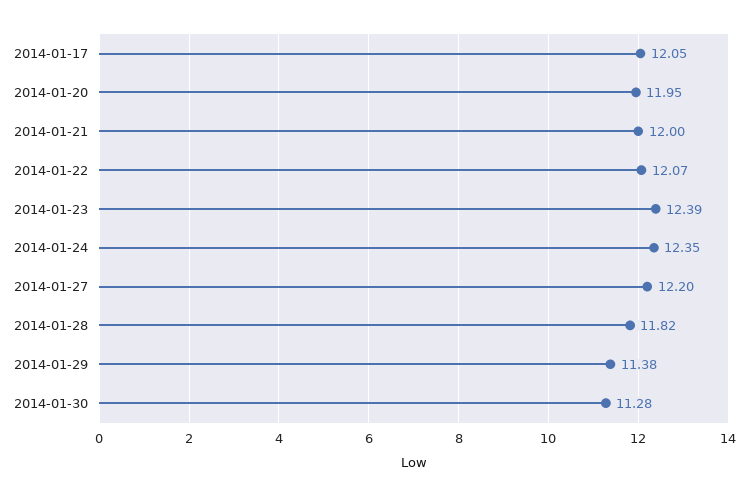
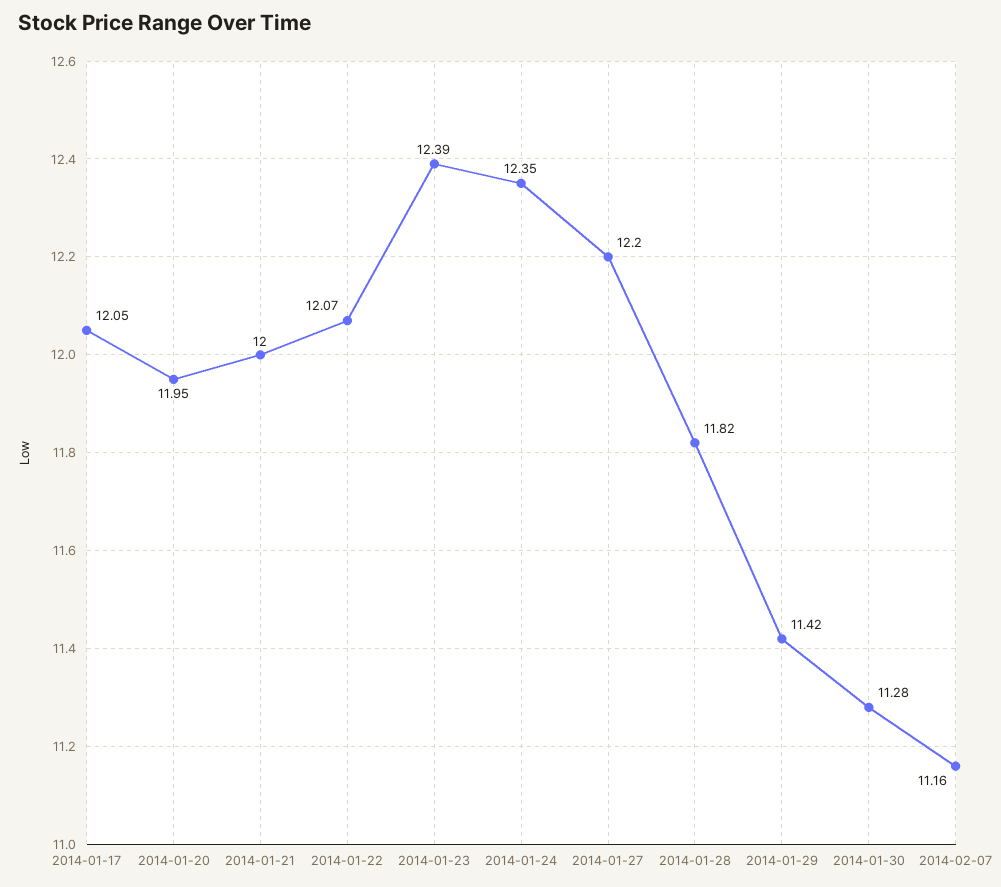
2014-01-29: 11.38 -> 11.42
2014-02-07: none -> 11.16

